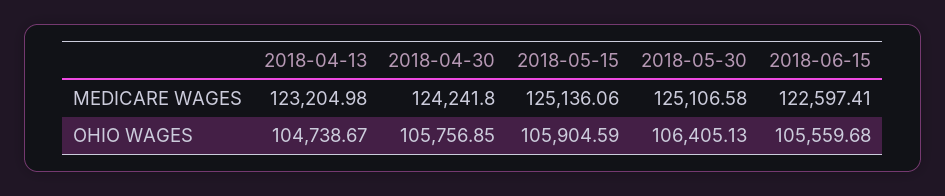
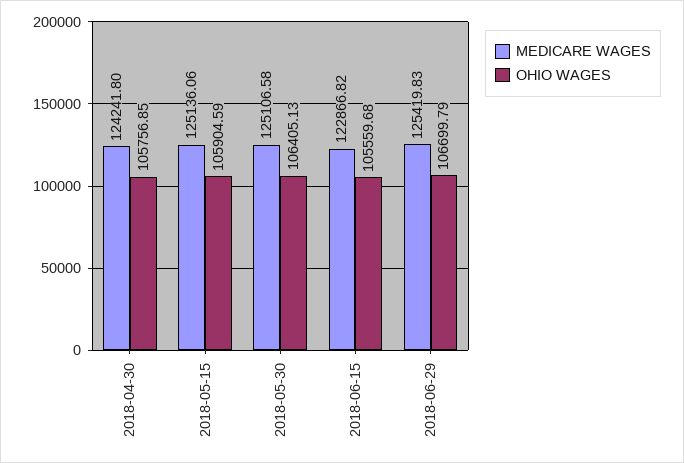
MEDICARE WAGES, 2018-04-13: 123204.98 -> none
MEDICARE WAGES, 2018-06-15: 122597.41 -> 122866.82
OHIO WAGES, 2018-04-13: 104738.67 -> none
MEDICARE WAGES, 2018-06-29: none -> 125419.83
OHIO WAGES, 2018-06-29: none -> 106699.79

